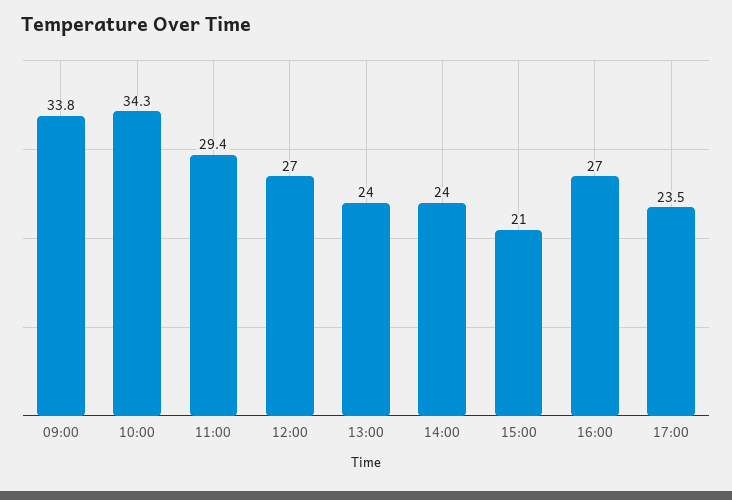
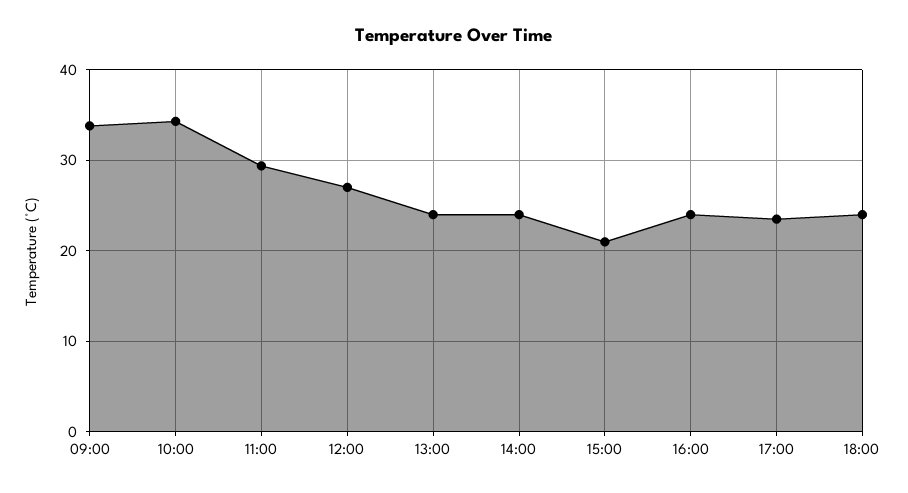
16:00: 27 -> 24
18:00: none -> 24

